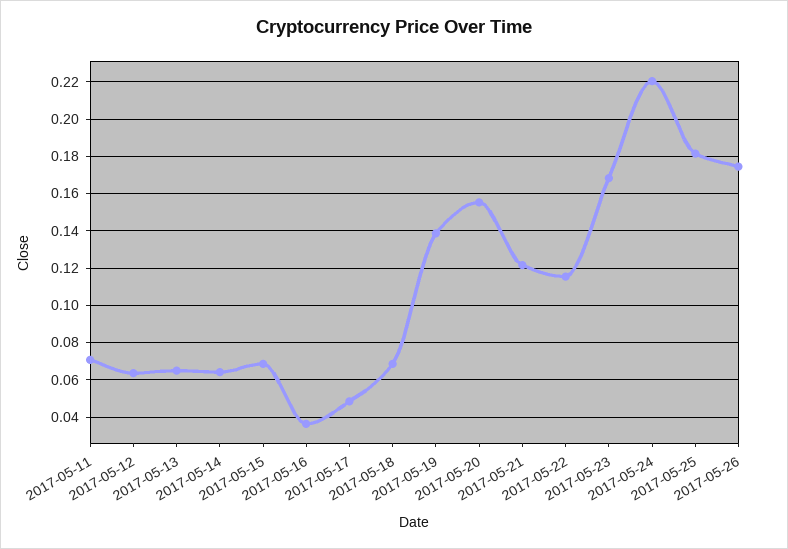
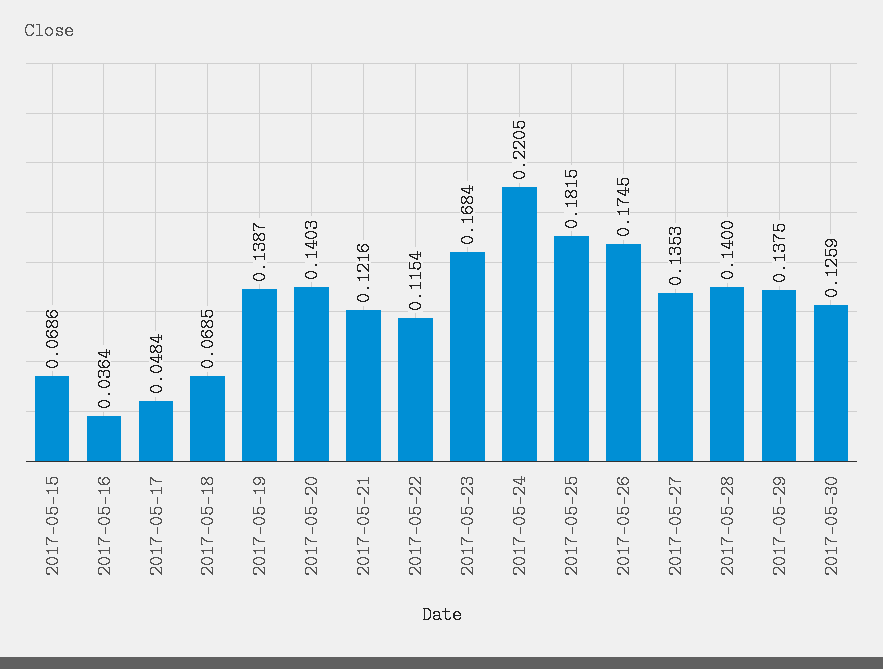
2017-05-11: 0.07 -> none
2017-05-12: 0.065 -> none
2017-05-13: 0.065 -> none
2017-05-14: 0.065 -> none
2017-05-20: 0.155 -> 0.1403
2017-05-27: none -> 0.1353
2017-05-28: none -> 0.14
2017-05-29: none -> 0.1375
2017-05-30: none -> 0.1259

